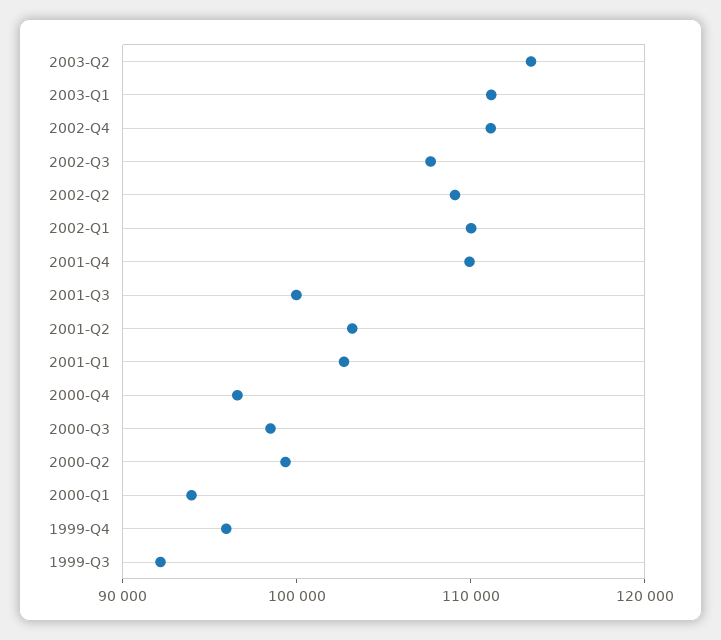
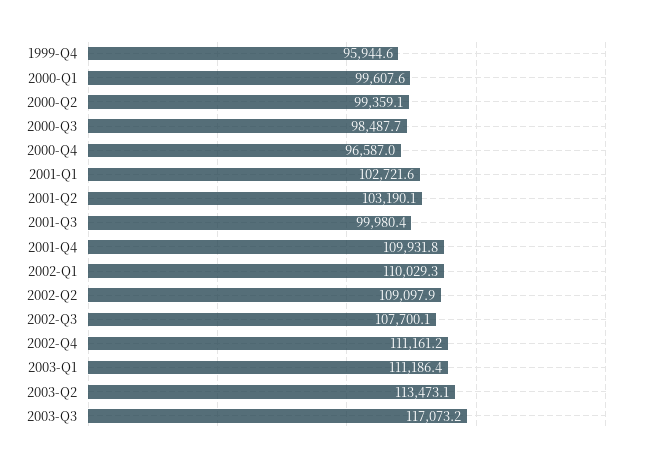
2000-Q1: 94000 -> 99607.6
1999-Q3: 92000 -> none
2003-Q3: none -> 117073.2

